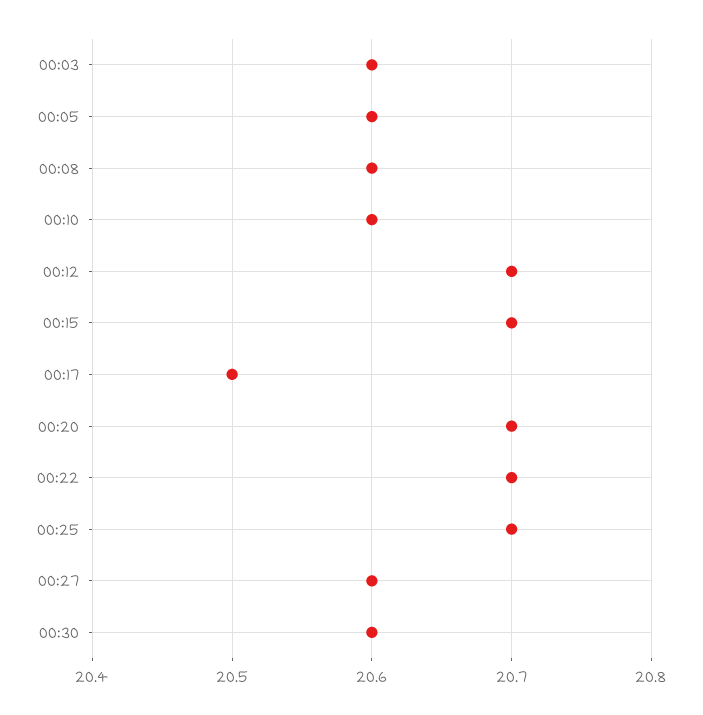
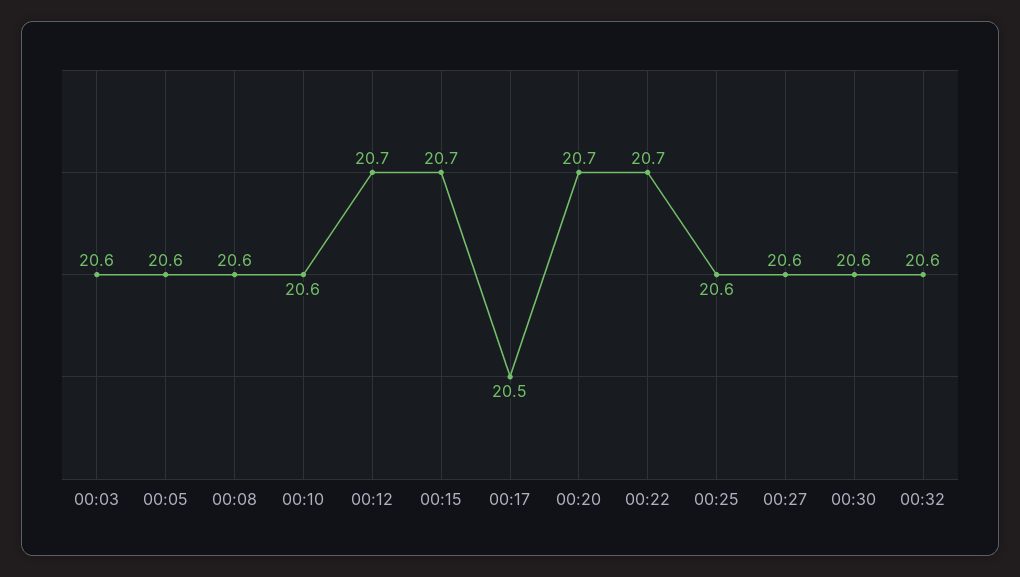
00:25: 20.7 -> 20.6
00:32: none -> 20.6

